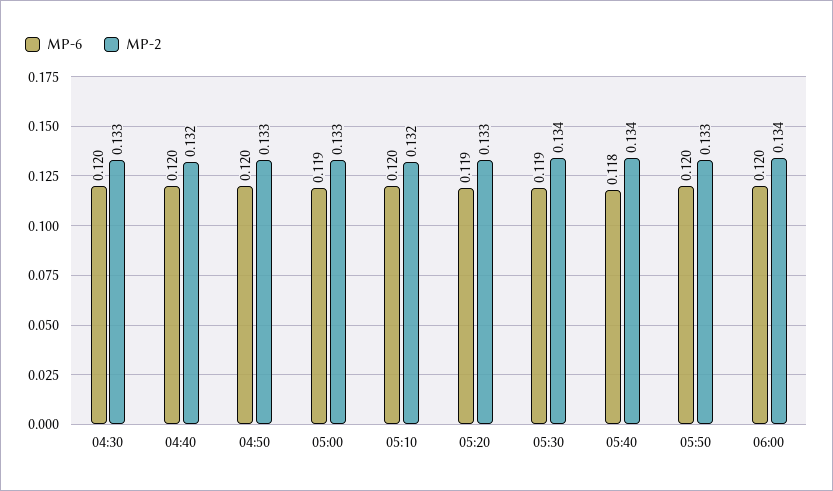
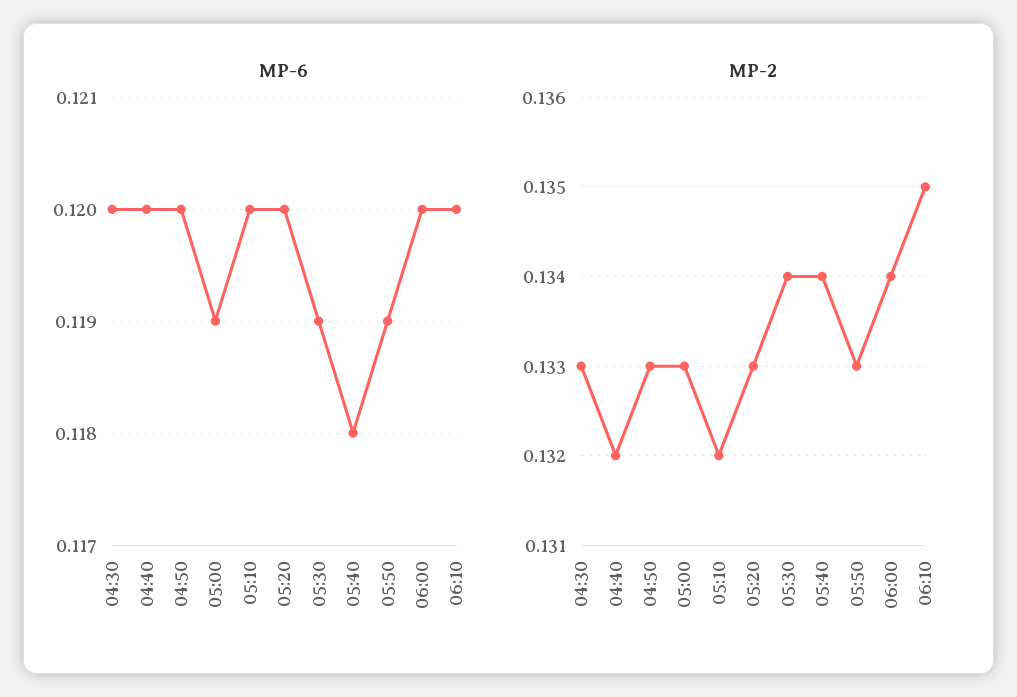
MP-6, 05:20: 0.119 -> 0.12
MP-6, 05:50: 0.12 -> 0.119
MP-6, 06:10: none -> 0.12
MP-2, 06:10: none -> 0.135

